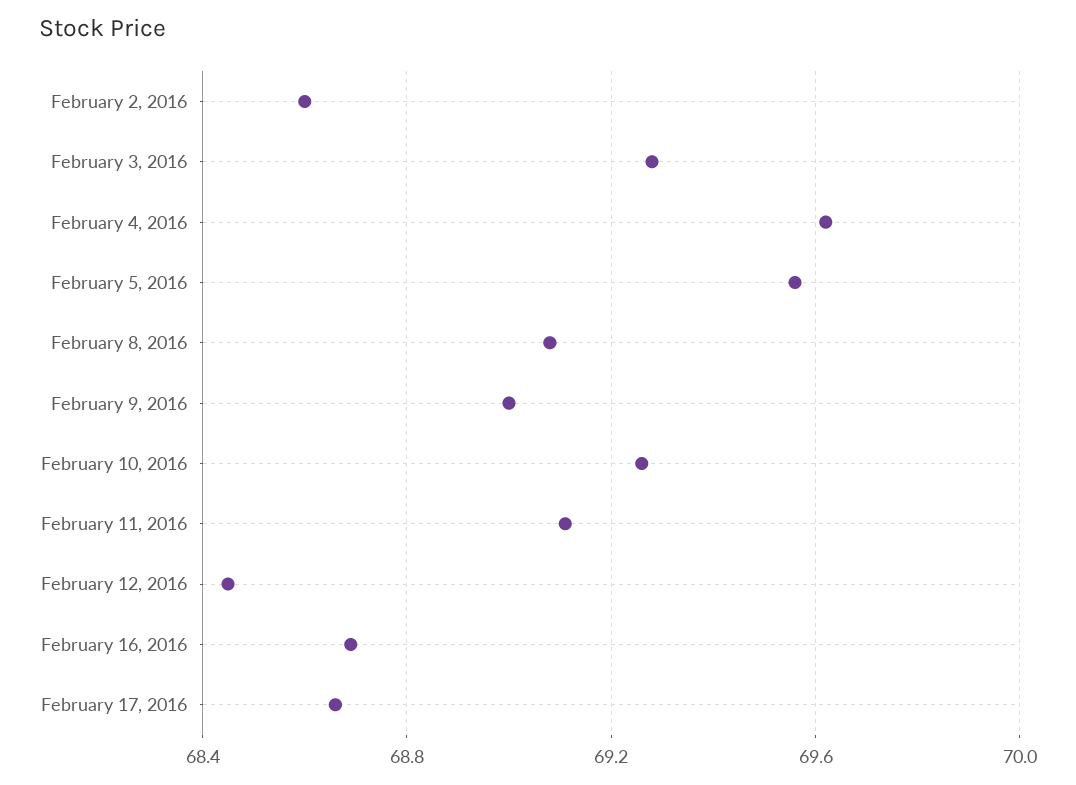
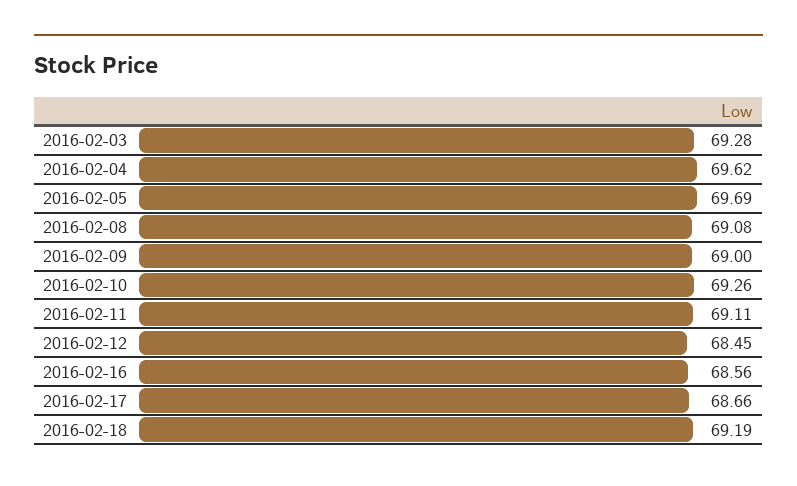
February 2, 2016: 68.6 -> none
February 5, 2016: 69.55 -> 69.69
February 16, 2016: 68.7 -> 68.56
2016-02-18: none -> 69.19

